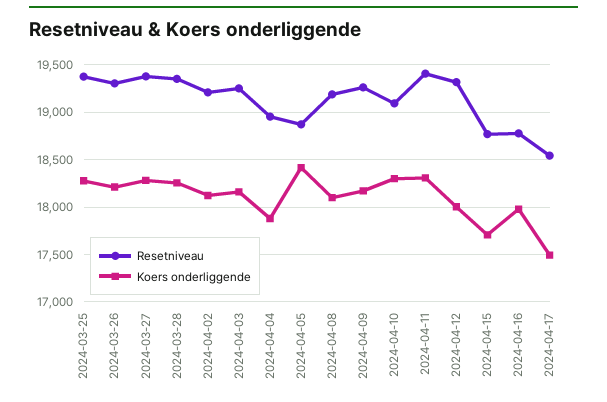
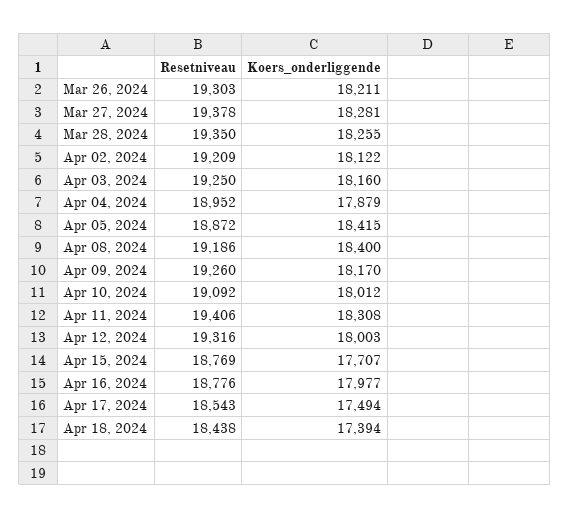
Resetniveau, 2024-03-25: 19400 -> none
Koers onderliggende, 2024-03-25: 18300 -> none
Koers onderliggende, 2024-04-08: 18100 -> 18400
Koers onderliggende, 2024-04-10: 18300 -> 18012
Resetniveau, Apr 18, 2024: none -> 18438
Koers onderliggende, Apr 18, 2024: none -> 17394

